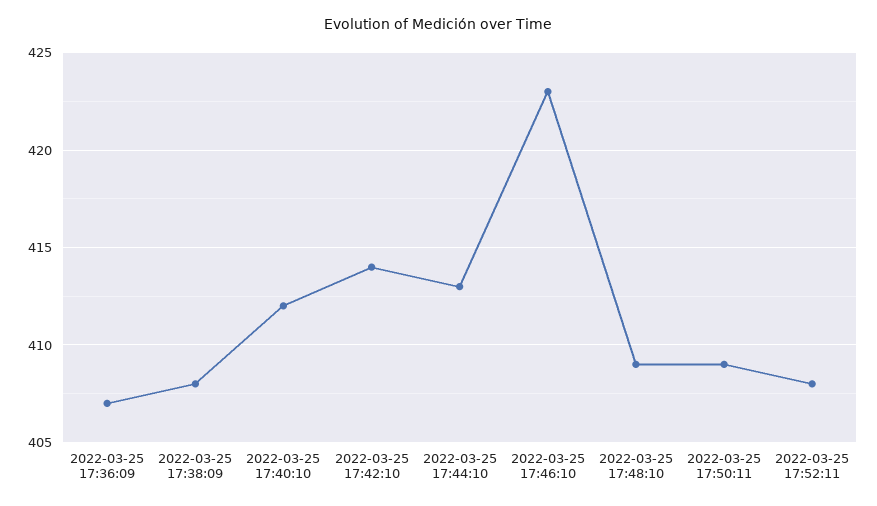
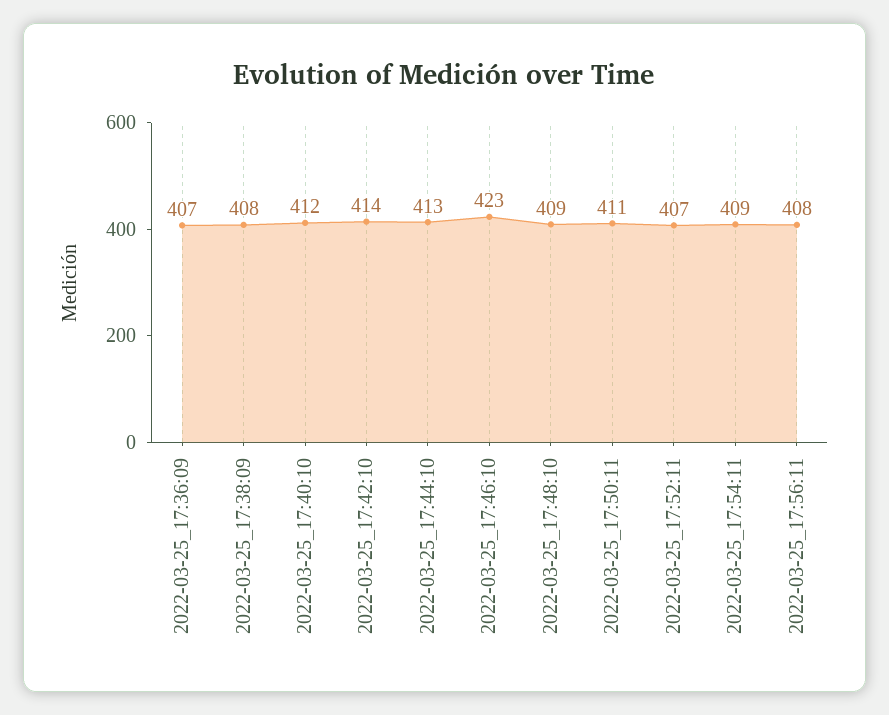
2022-03-25 17:50:11: 409 -> 411
2022-03-25 17:52:11: 408 -> 407
2022-03-25_17:54:11: none -> 409
2022-03-25_17:56:11: none -> 408

